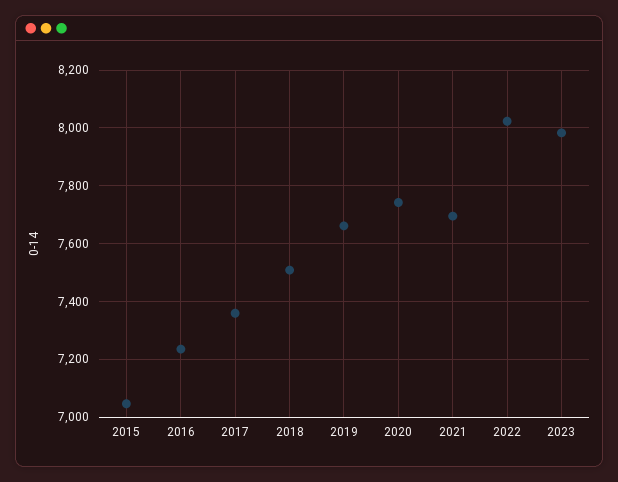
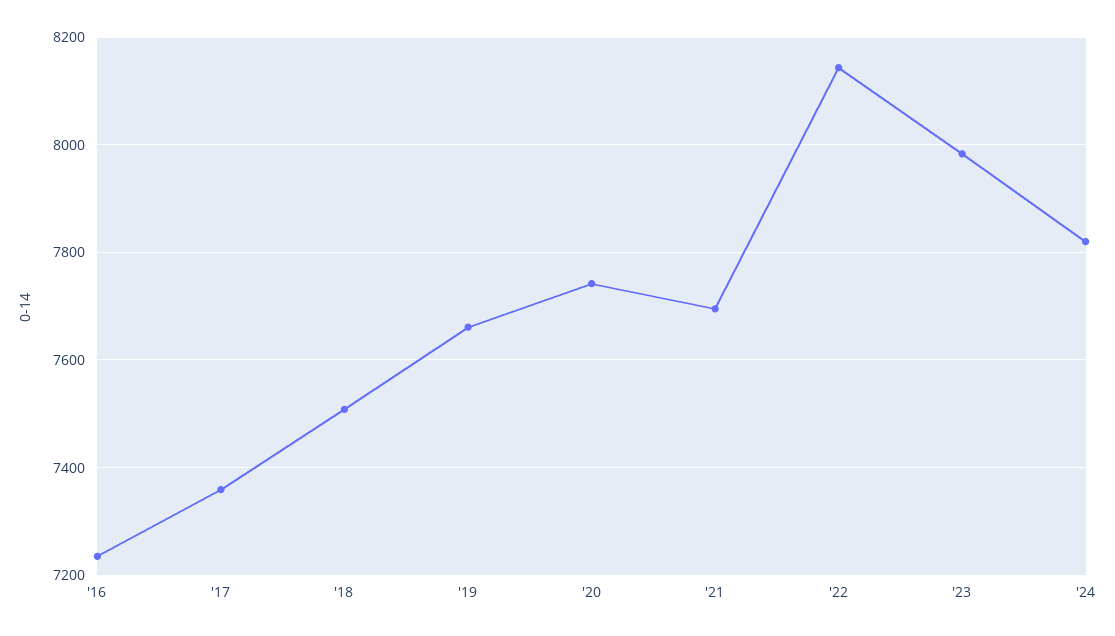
2015: 7050 -> none
2022: 8025 -> 8140
'24: none -> 7820

